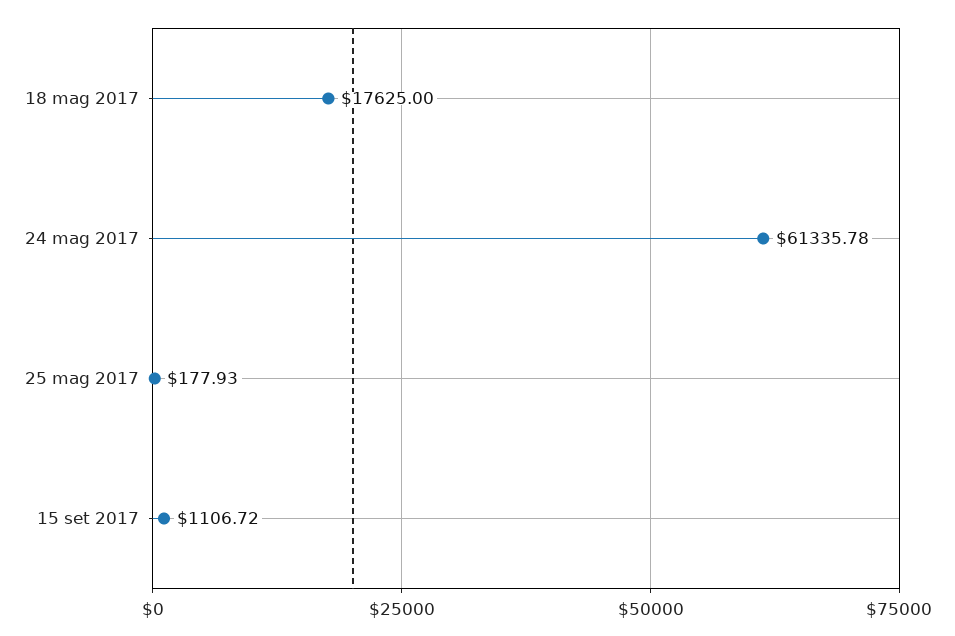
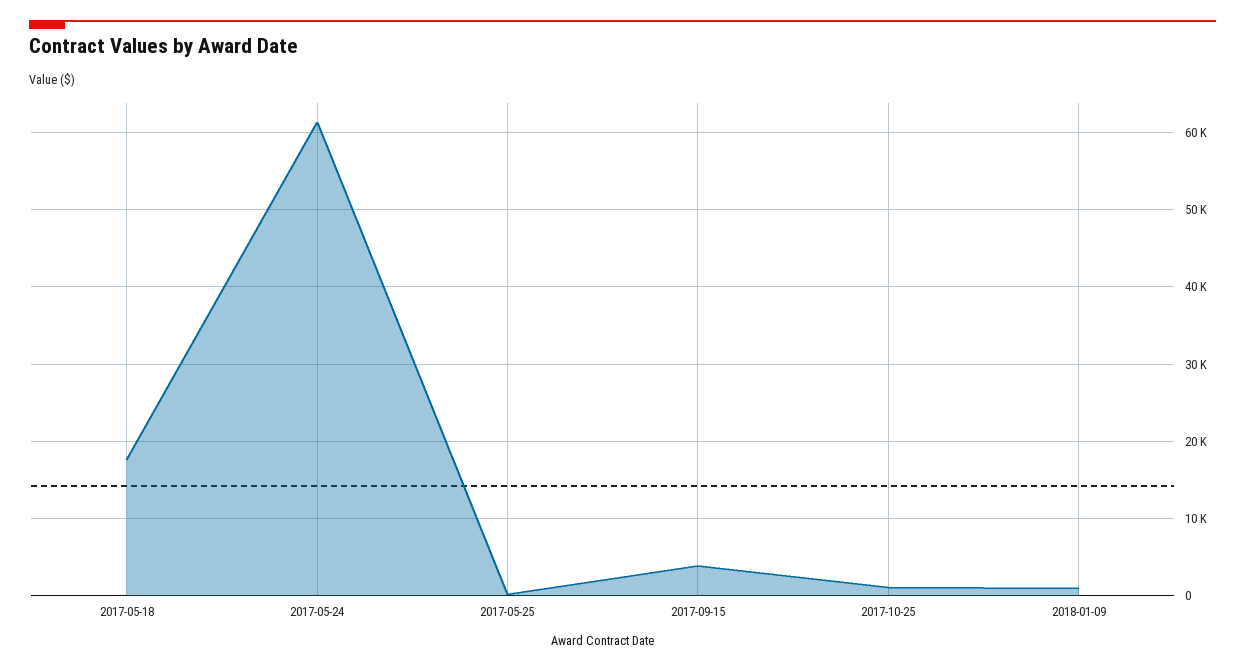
15 set 2017: 1106.72 -> 4000
2017-10-25: none -> 1000
2018-01-09: none -> 1000

